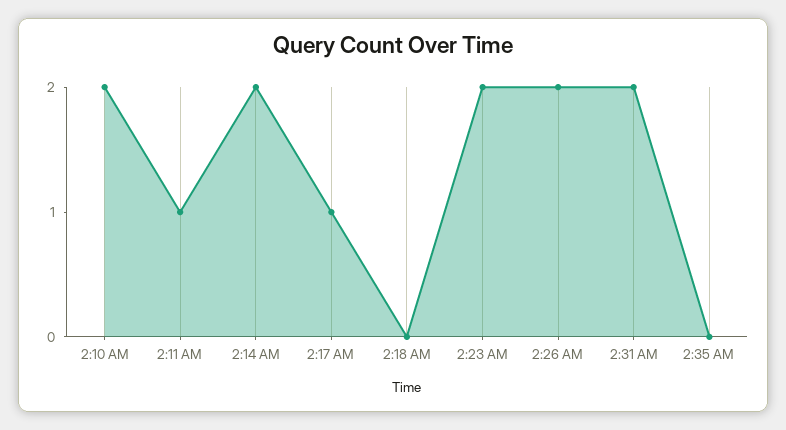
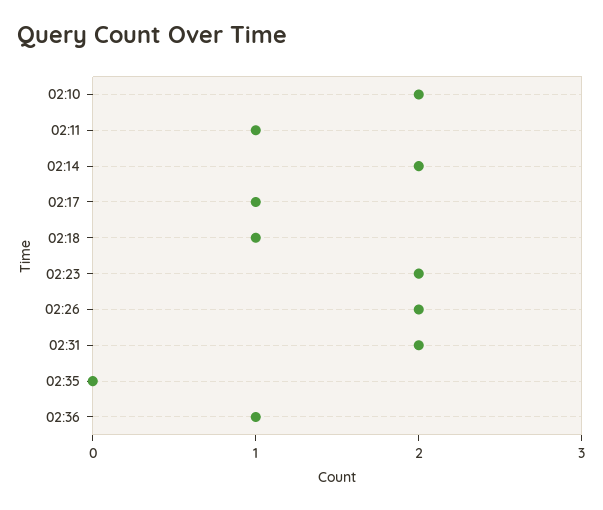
2:18 AM: 0 -> 1
02:36: none -> 1

